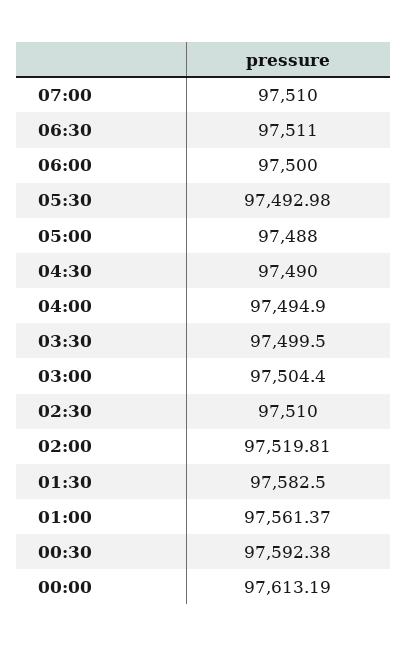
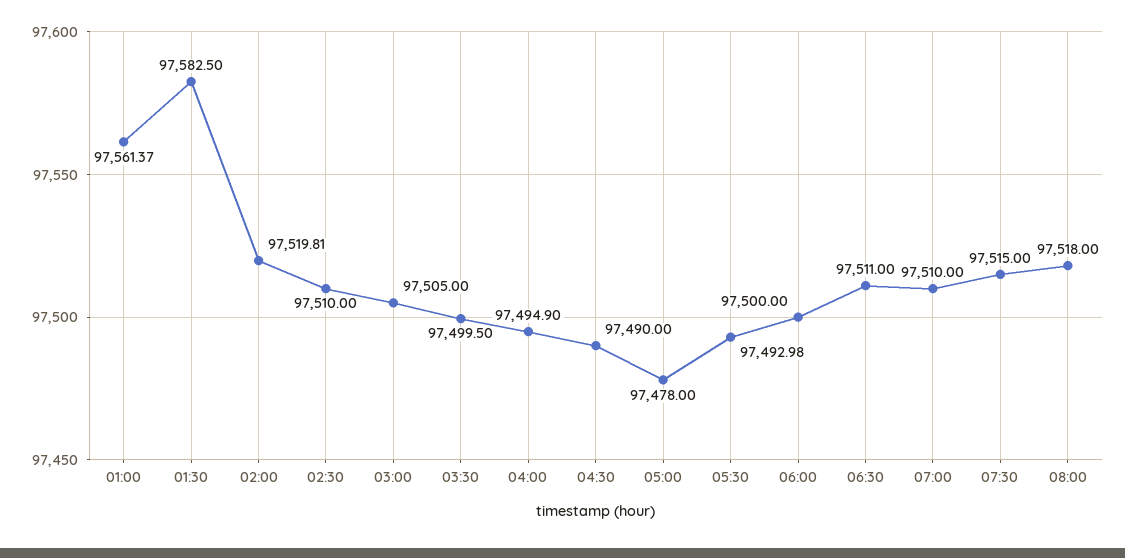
05:00: 97488 -> 97478
03:00: 97504.4 -> 97505
00:30: 97592.38 -> none
00:00: 97613.19 -> none
07:30: none -> 97515
08:00: none -> 97518

